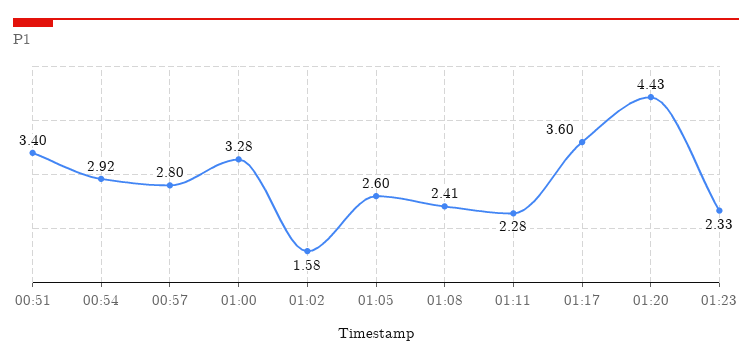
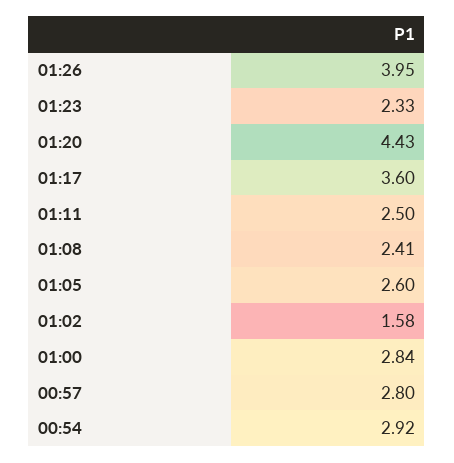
00:51: 3.4 -> none
01:00: 3.28 -> 2.84
01:11: 2.28 -> 2.5
01:26: none -> 3.95

